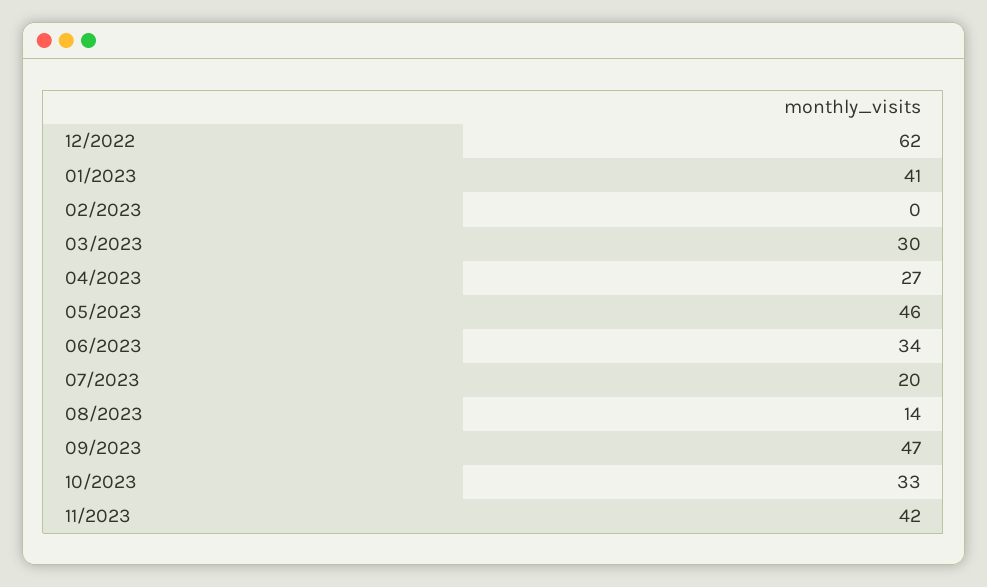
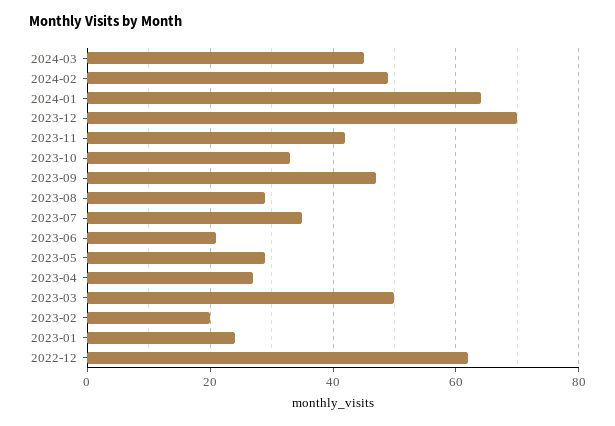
01/2023: 41 -> 25
02/2023: 0 -> 20
03/2023: 30 -> 50
05/2023: 46 -> 30
06/2023: 34 -> 20
07/2023: 20 -> 35
08/2023: 14 -> 30
2024-03: none -> 45
2024-02: none -> 50
2024-01: none -> 65
2023-12: none -> 70

